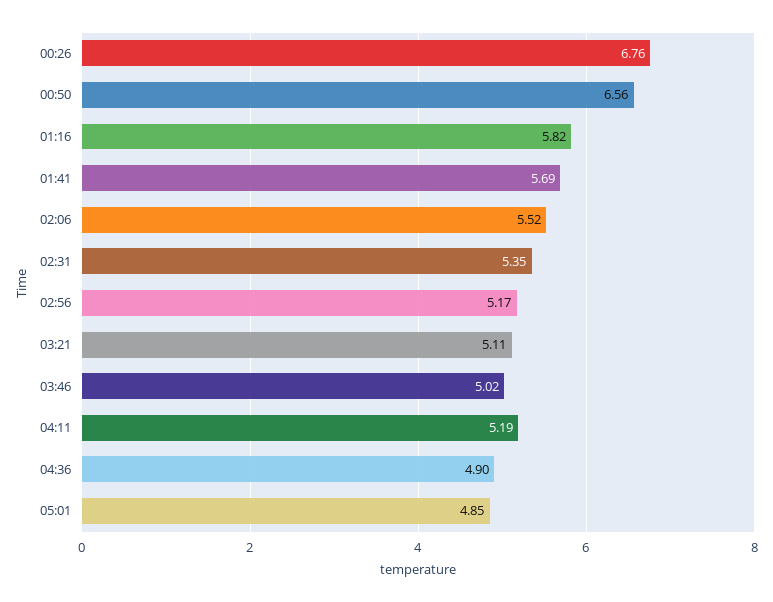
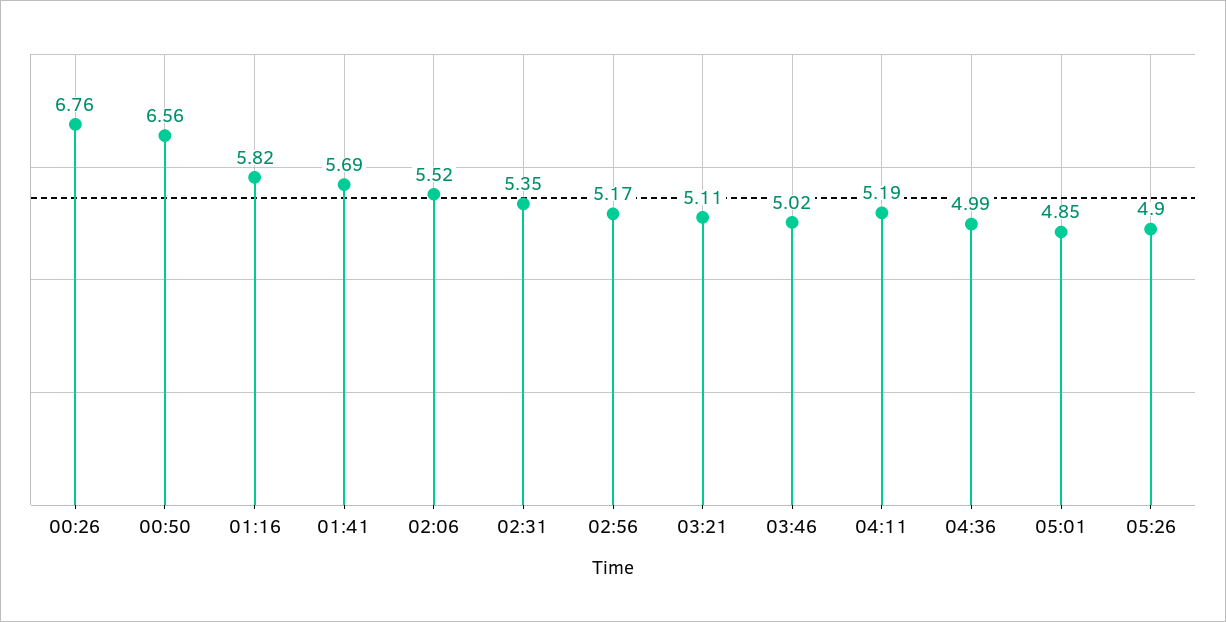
04:36: 4.9 -> 4.99
05:26: none -> 4.9

